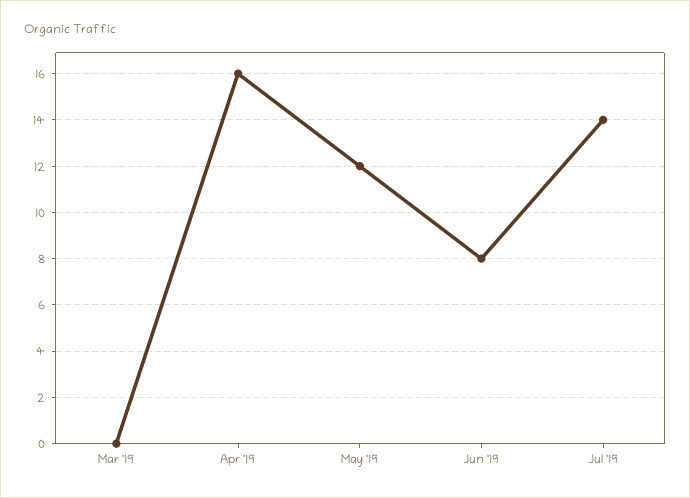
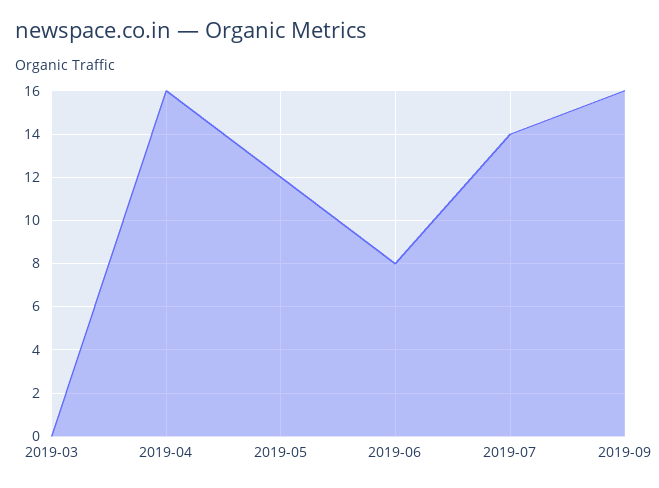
2019-09: none -> 16

